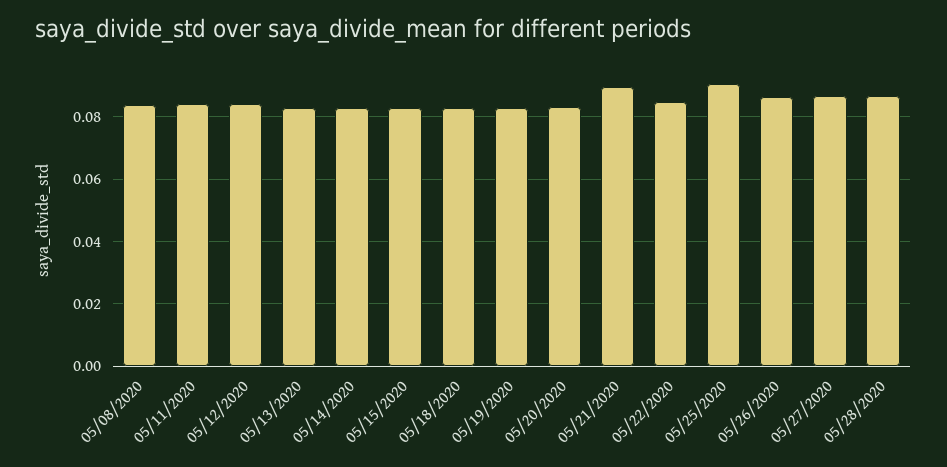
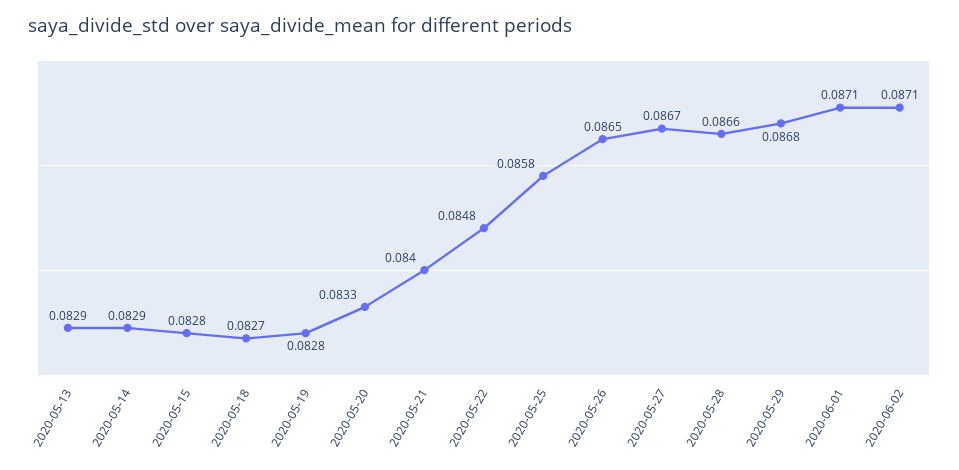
05/08/2020: 0.084 -> none
05/11/2020: 0.084 -> none
05/12/2020: 0.084 -> none
05/21/2020: 0.09 -> 0.084
05/25/2020: 0.09 -> 0.0858
2020-05-29: none -> 0.0868
2020-06-01: none -> 0.0871
2020-06-02: none -> 0.0871

